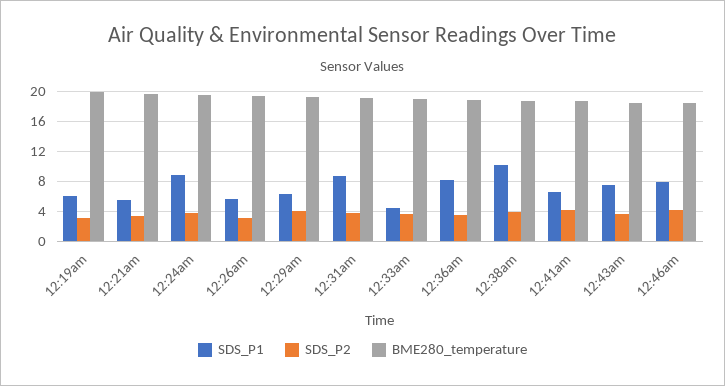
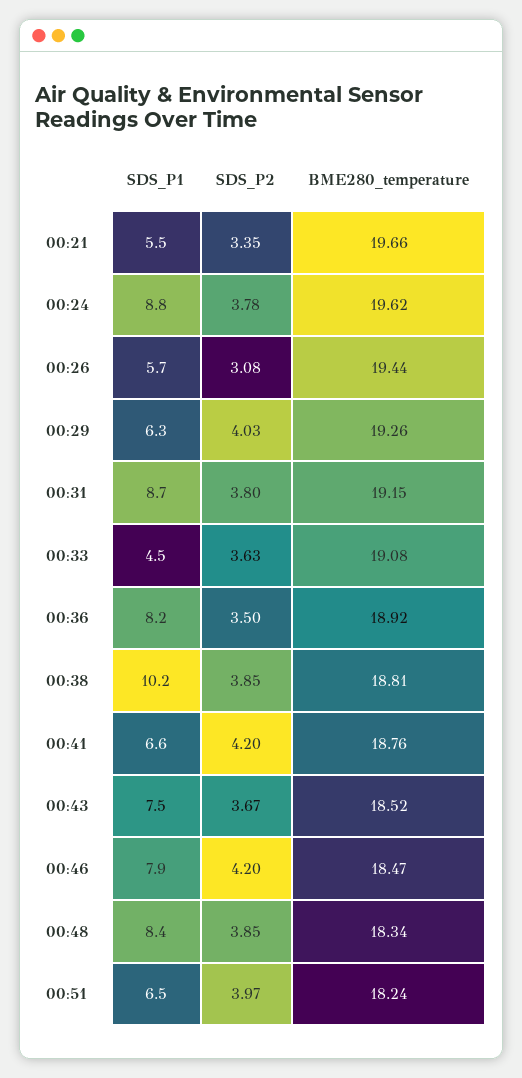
SDS_P1, 12:19am: 6 -> none
SDS_P2, 12:19am: 3 -> none
BME280_temperature, 12:19am: 20 -> none
SDS_P1, 00:48: none -> 8.4
SDS_P2, 00:48: none -> 3.85
BME280_temperature, 00:48: none -> 18.34
SDS_P1, 00:51: none -> 6.5
SDS_P2, 00:51: none -> 3.97
BME280_temperature, 00:51: none -> 18.24

